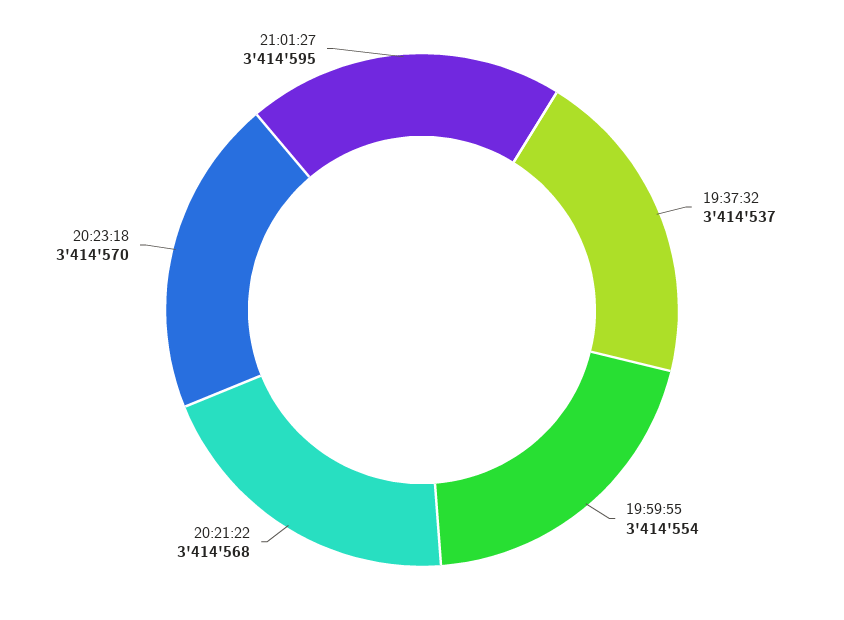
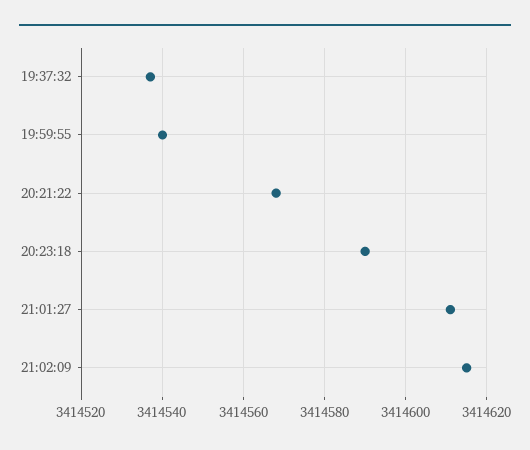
19:59:55: 3414554 -> 3414540
20:23:18: 3414570 -> 3414590
21:01:27: 3414595 -> 3414610
21:02:09: none -> 3414615

